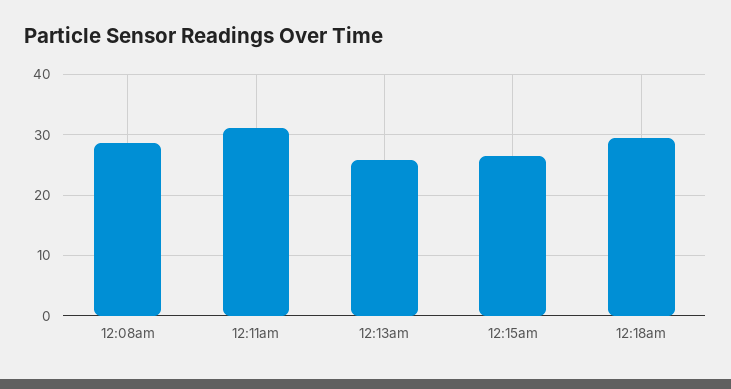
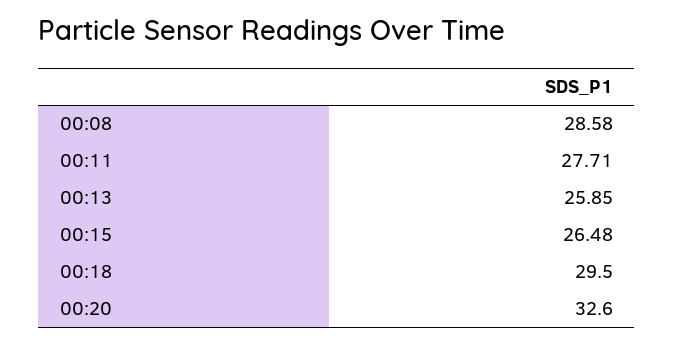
12:11am: 31 -> 27.71
00:20: none -> 32.6

